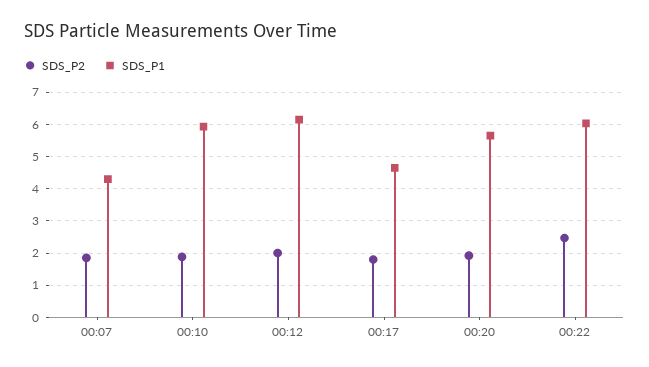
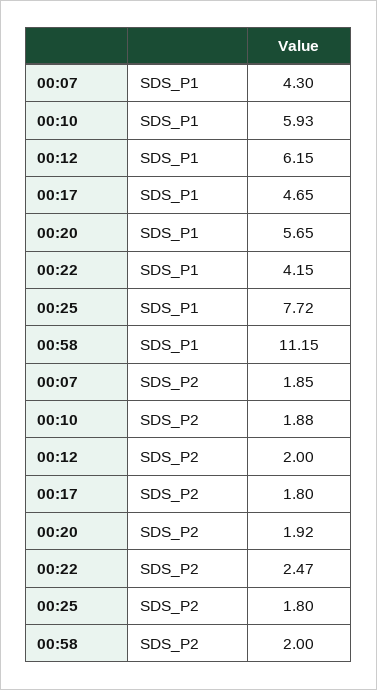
SDS_P1, 00:22: 6 -> 4.15
SDS_P1, 00:25: none -> 7.72
SDS_P1, 00:58: none -> 11.15
SDS_P2, 00:25: none -> 1.8
SDS_P2, 00:58: none -> 2

